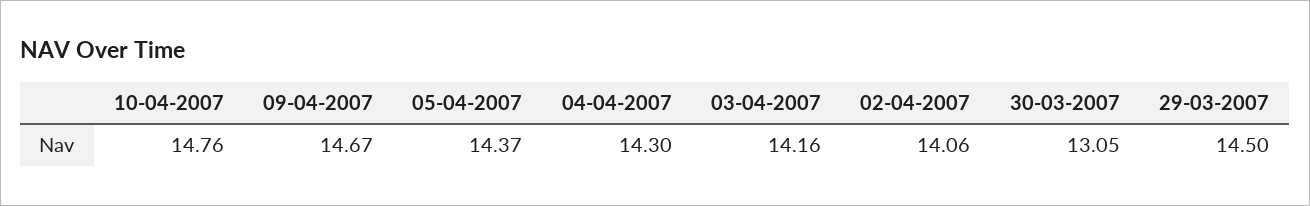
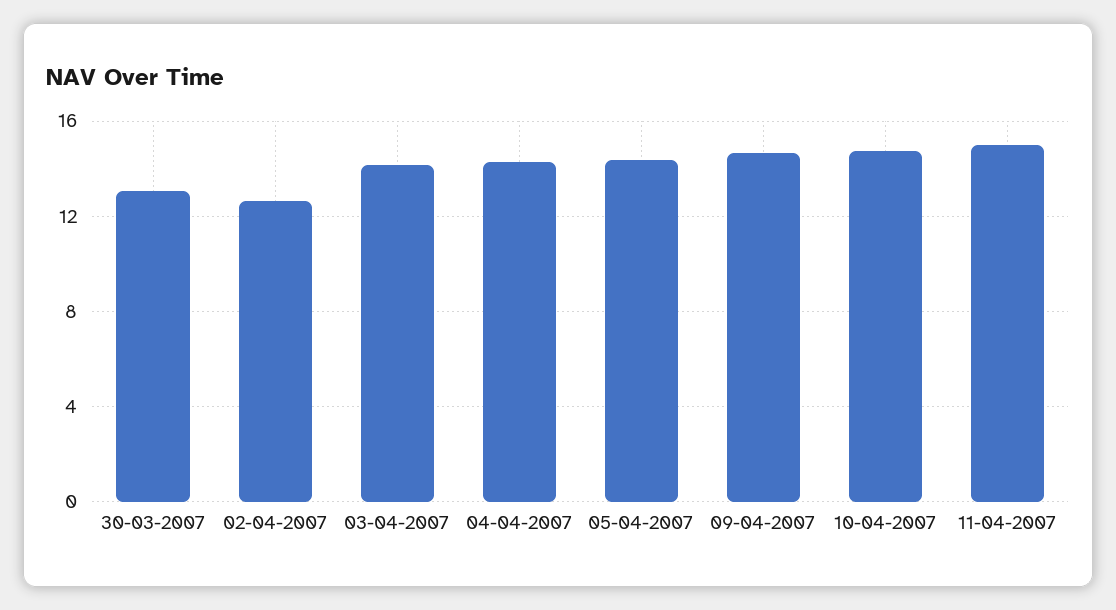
02-04-2007: 14.06 -> 12.5
29-03-2007: 14.5 -> none
11-04-2007: none -> 15

